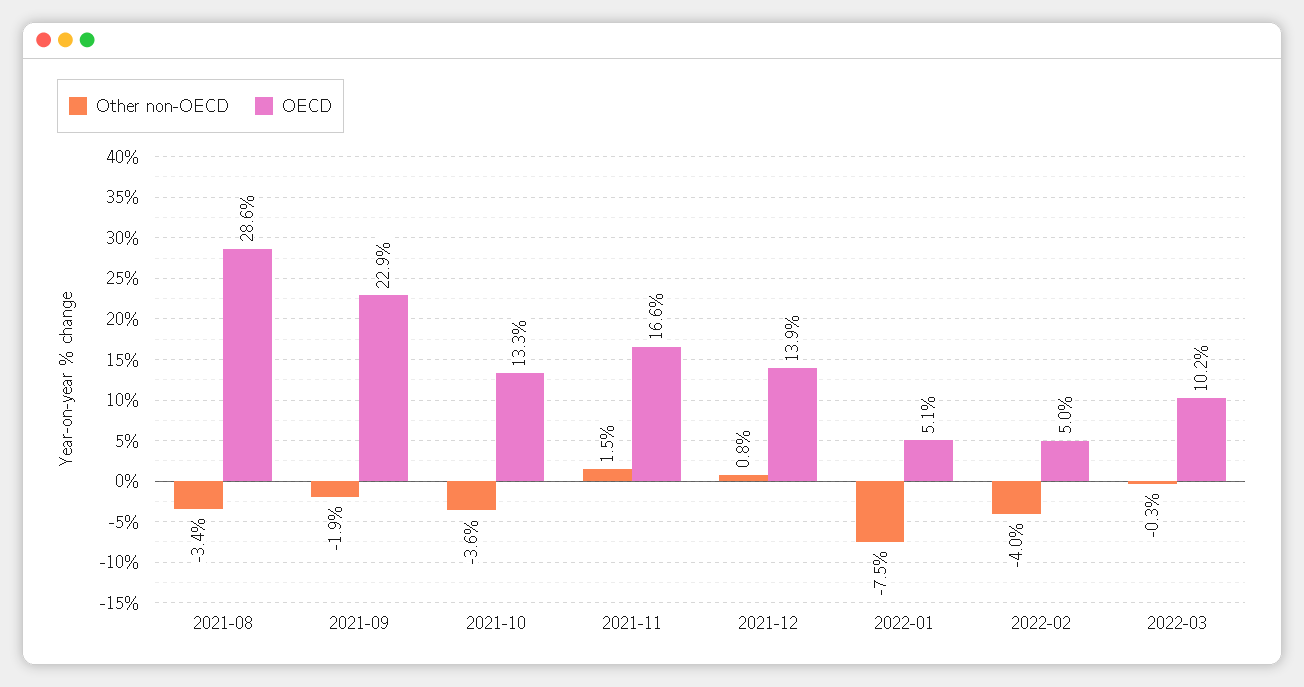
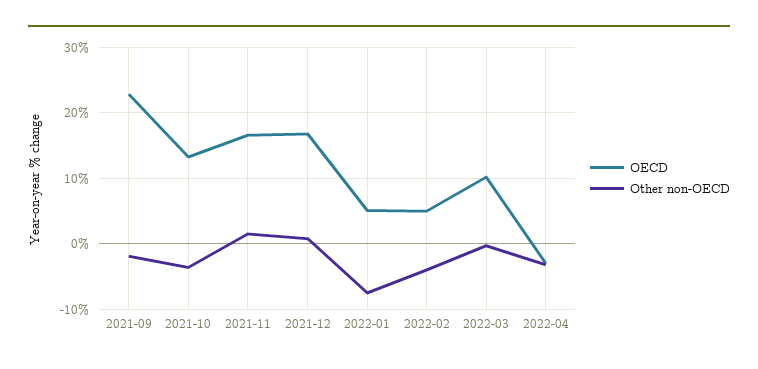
Other non-OECD, 2021-08: -3.4 -> none
OECD, 2021-08: 28.6 -> none
OECD, 2021-12: 13.9 -> 17
OECD, 2022-04: none -> -3
Other non-OECD, 2022-04: none -> -3

